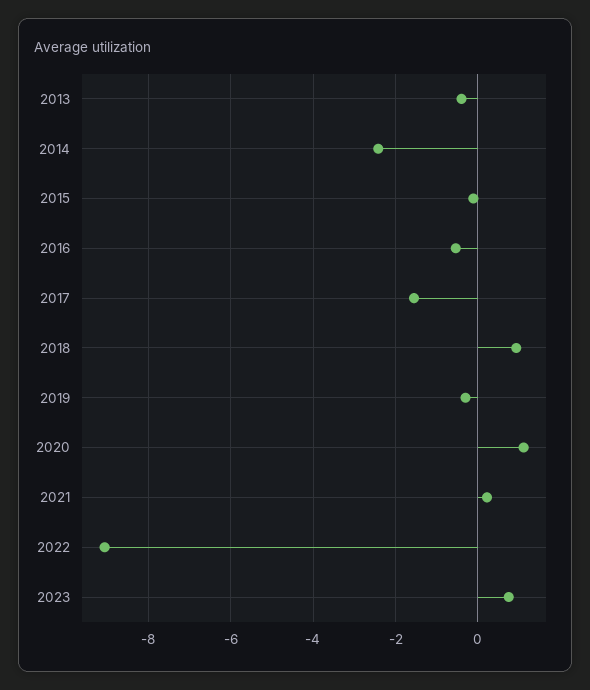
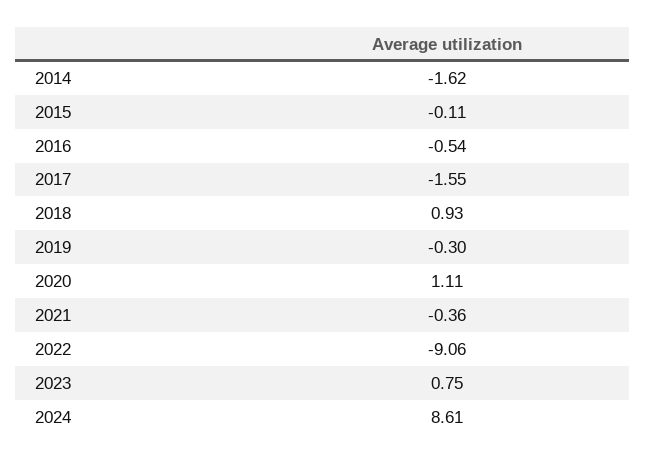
2013: -0.4 -> none
2014: -2.4 -> -1.62
2021: 0.2 -> -0.36
2024: none -> 8.61

